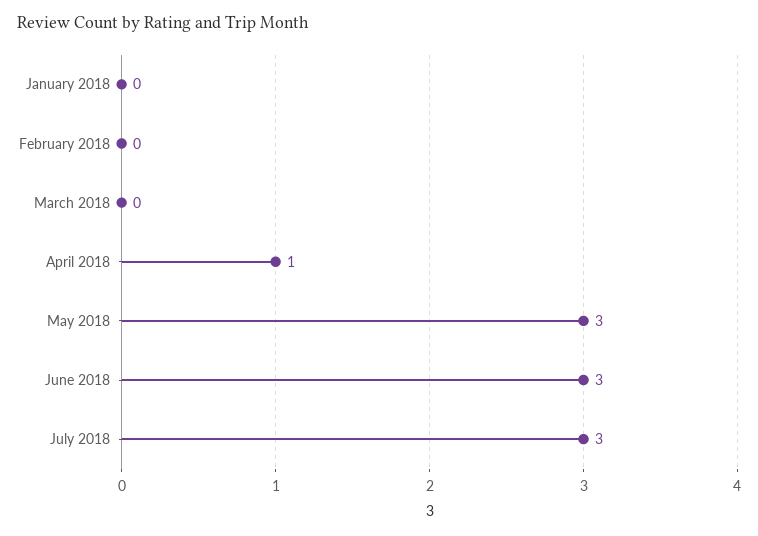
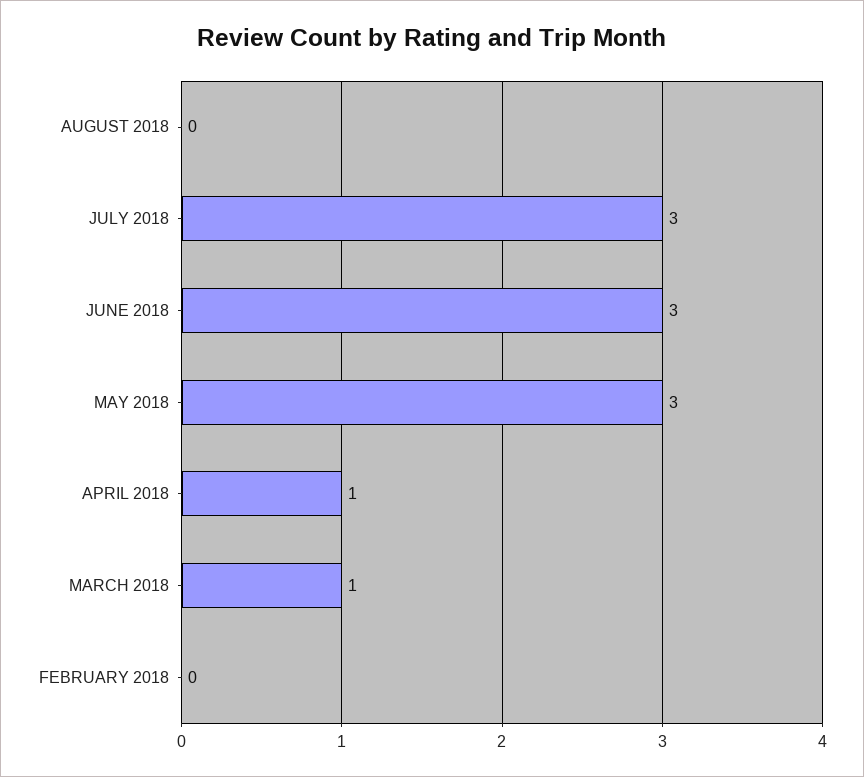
January 2018: 0 -> none
March 2018: 0 -> 1
AUGUST 2018: none -> 0

